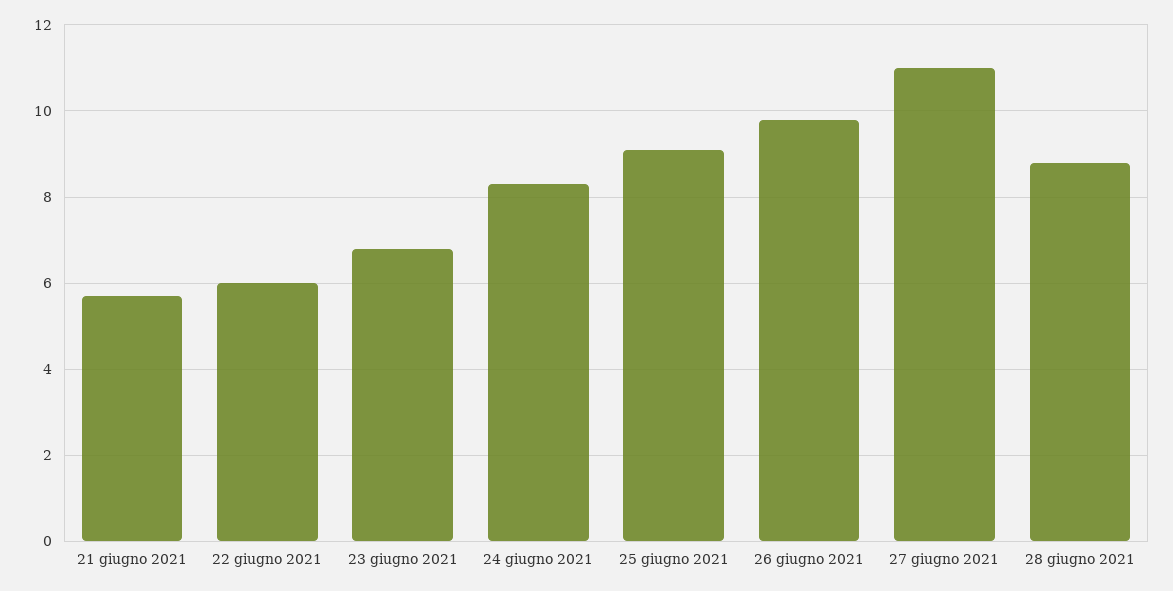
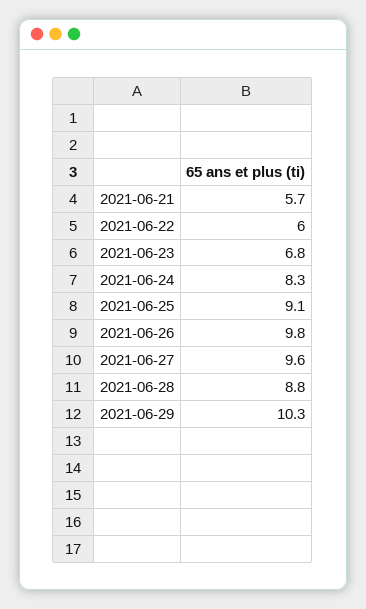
27 giugno 2021: 11 -> 9.6
2021-06-29: none -> 10.3

